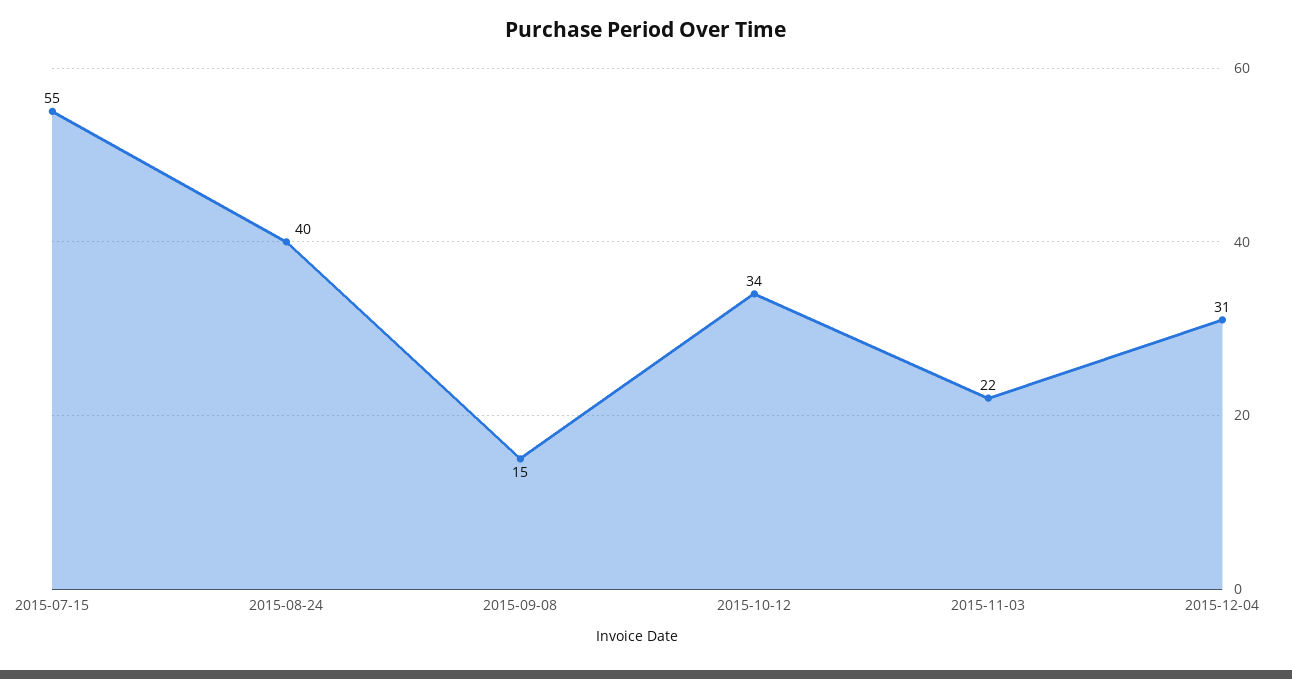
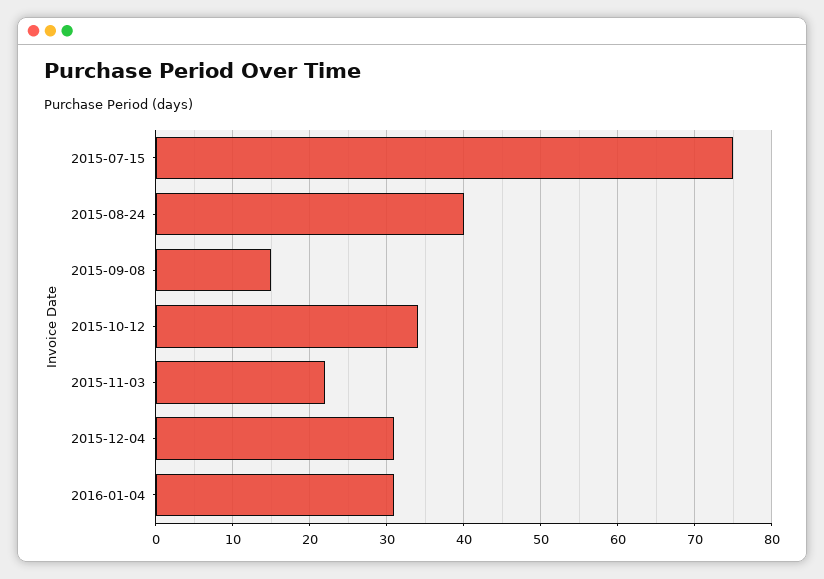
2015-07-15: 55 -> 75
2016-01-04: none -> 31

